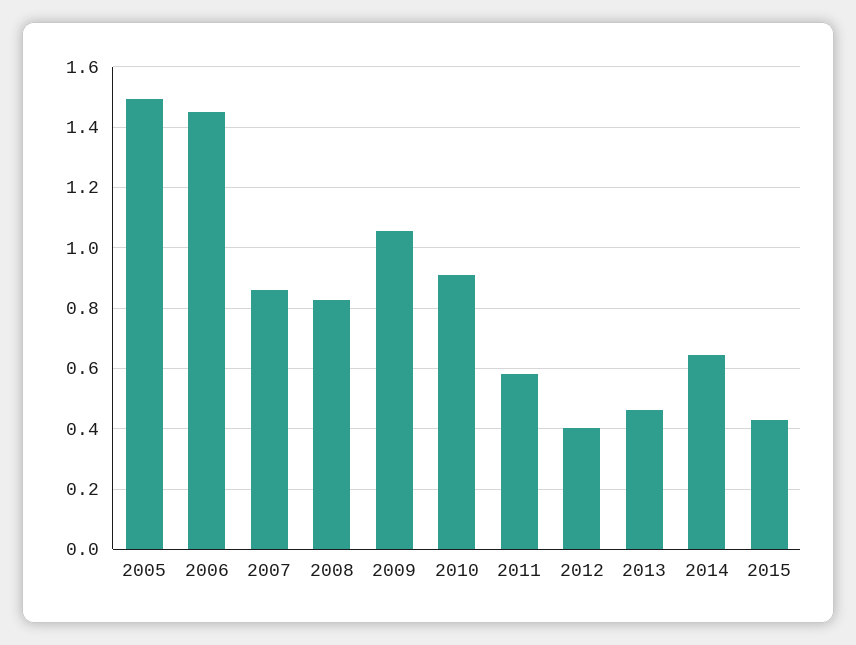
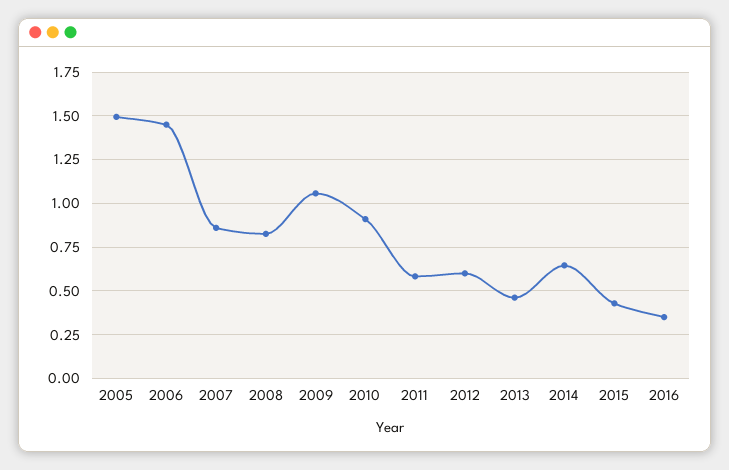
2012: 0.4 -> 0.6
2016: none -> 0.35

